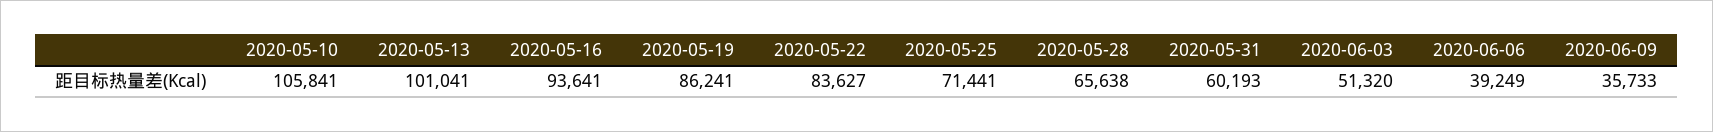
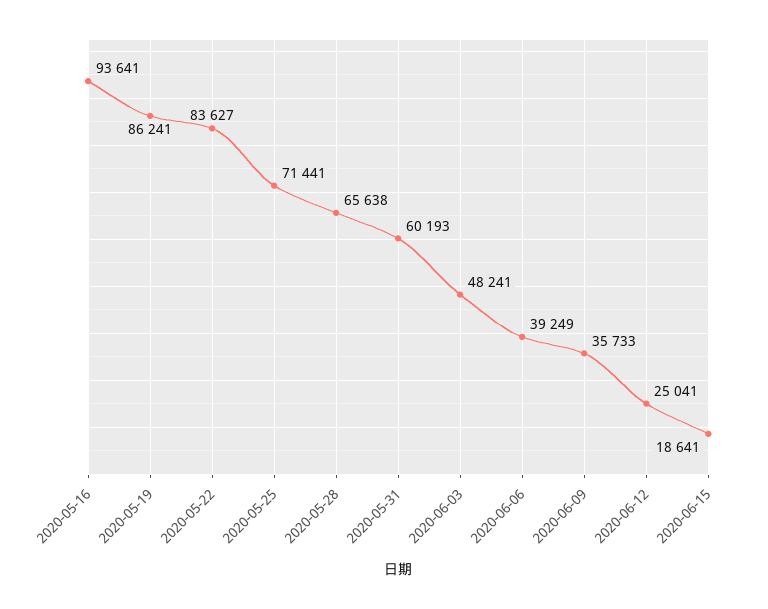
2020-05-10: 105841 -> none
2020-05-13: 101041 -> none
2020-06-03: 51320 -> 48241
2020-06-12: none -> 25041
2020-06-15: none -> 18641

